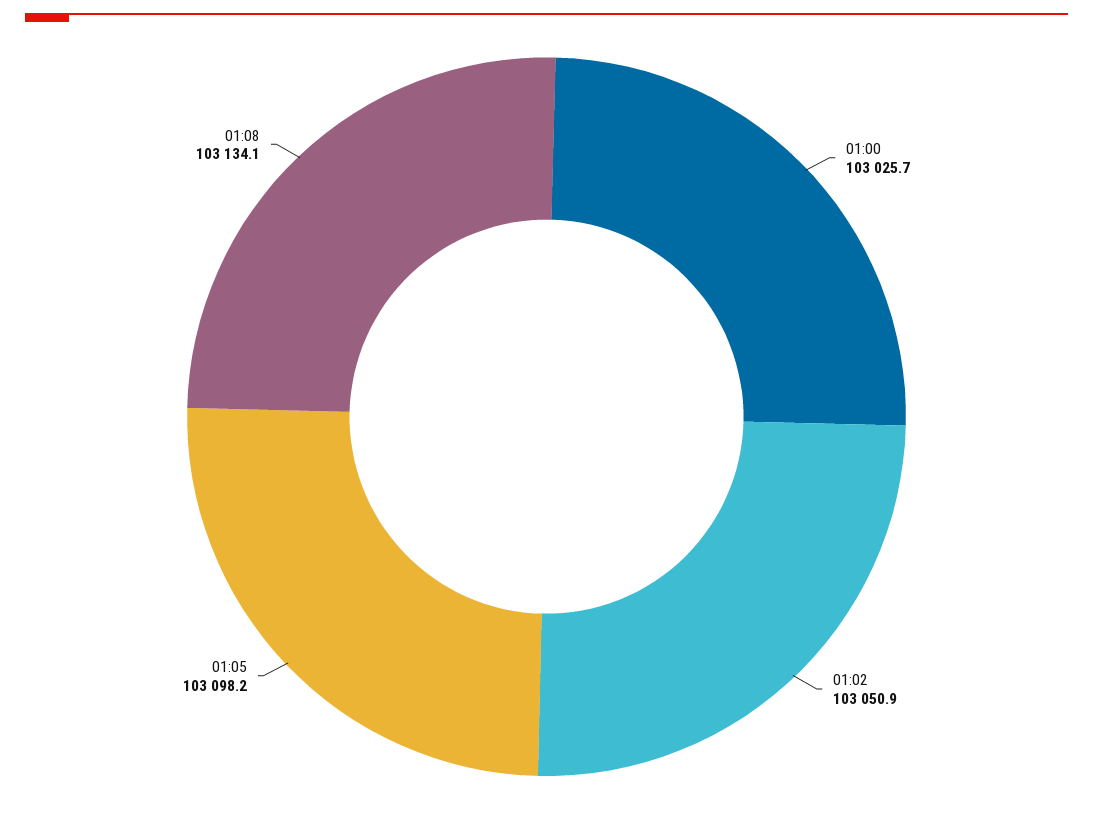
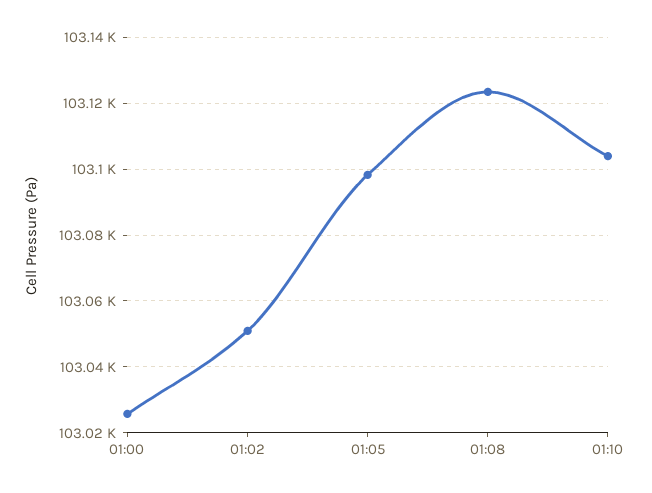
01:08: 103134.1 -> 103124
01:10: none -> 103104

